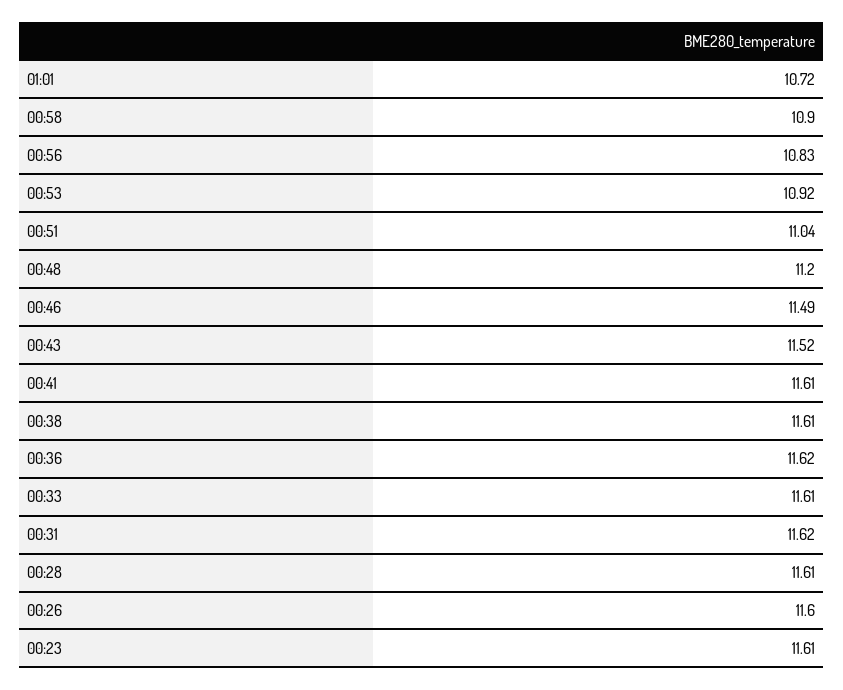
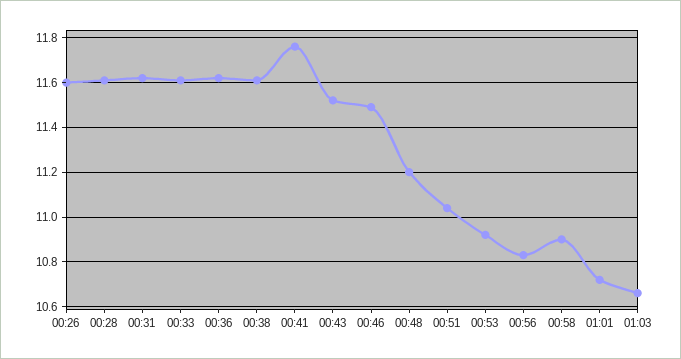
00:41: 11.61 -> 11.75
00:23: 11.61 -> none
01:03: none -> 10.65

